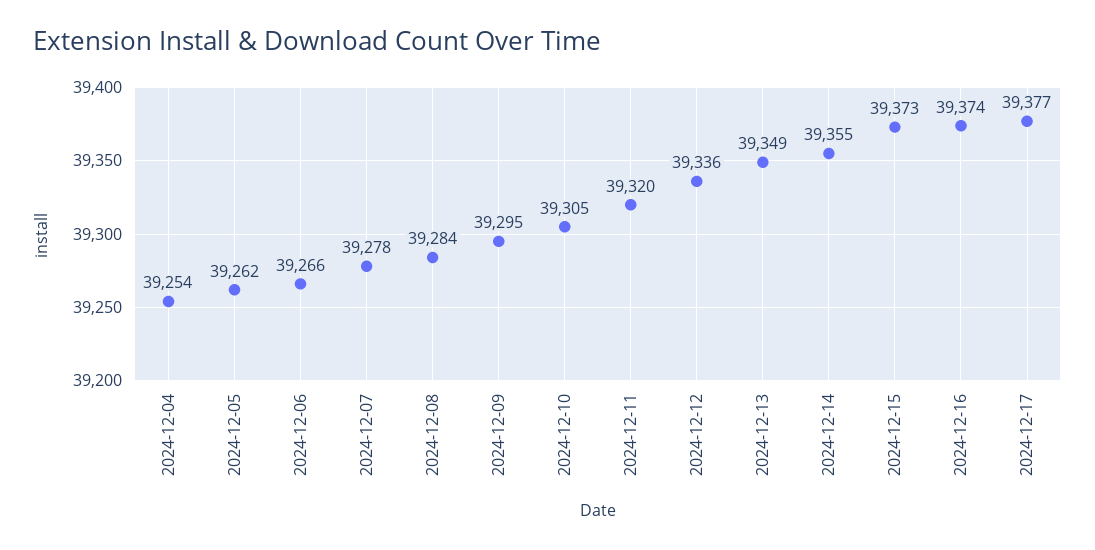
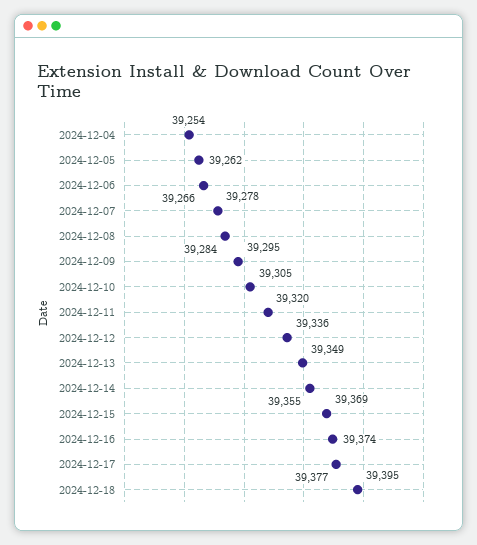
2024-12-15: 39373 -> 39369
2024-12-18: none -> 39395

